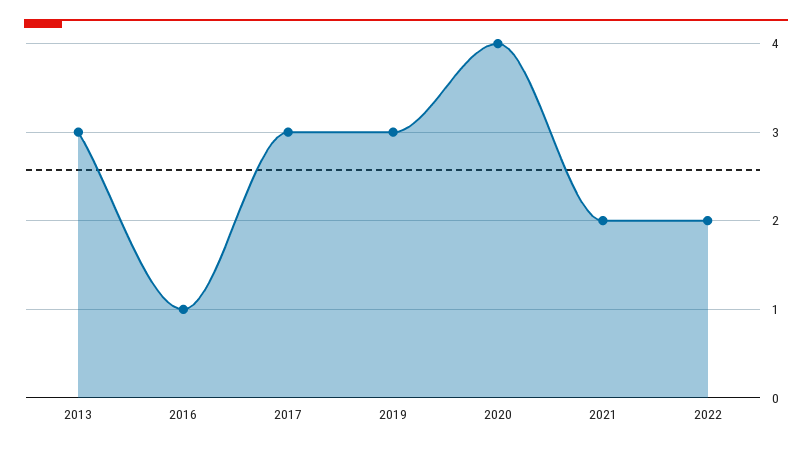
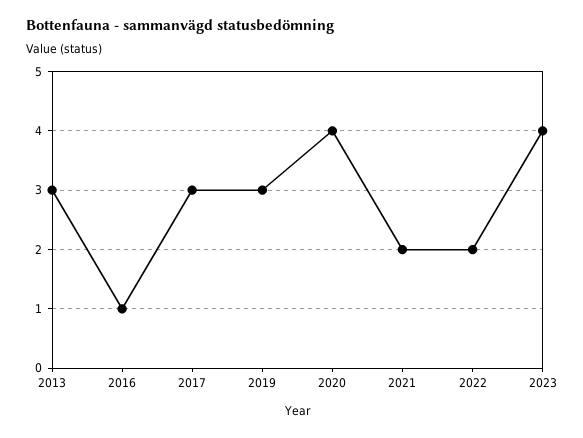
2023: none -> 4

